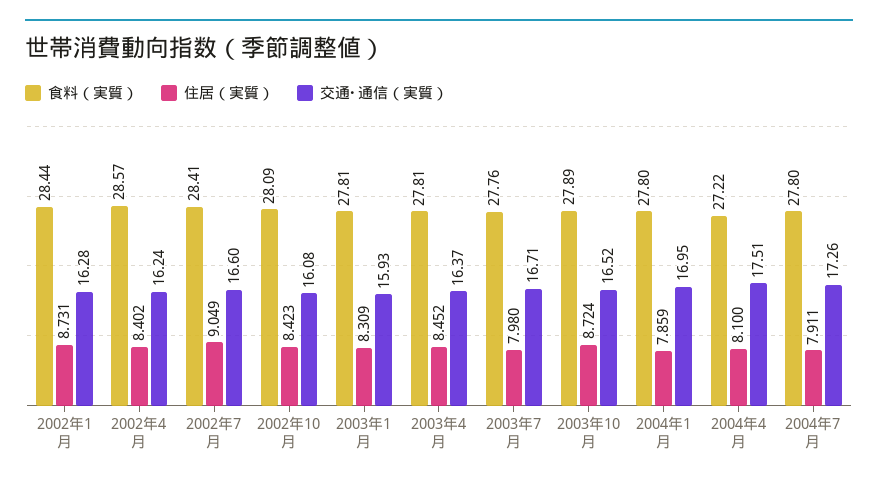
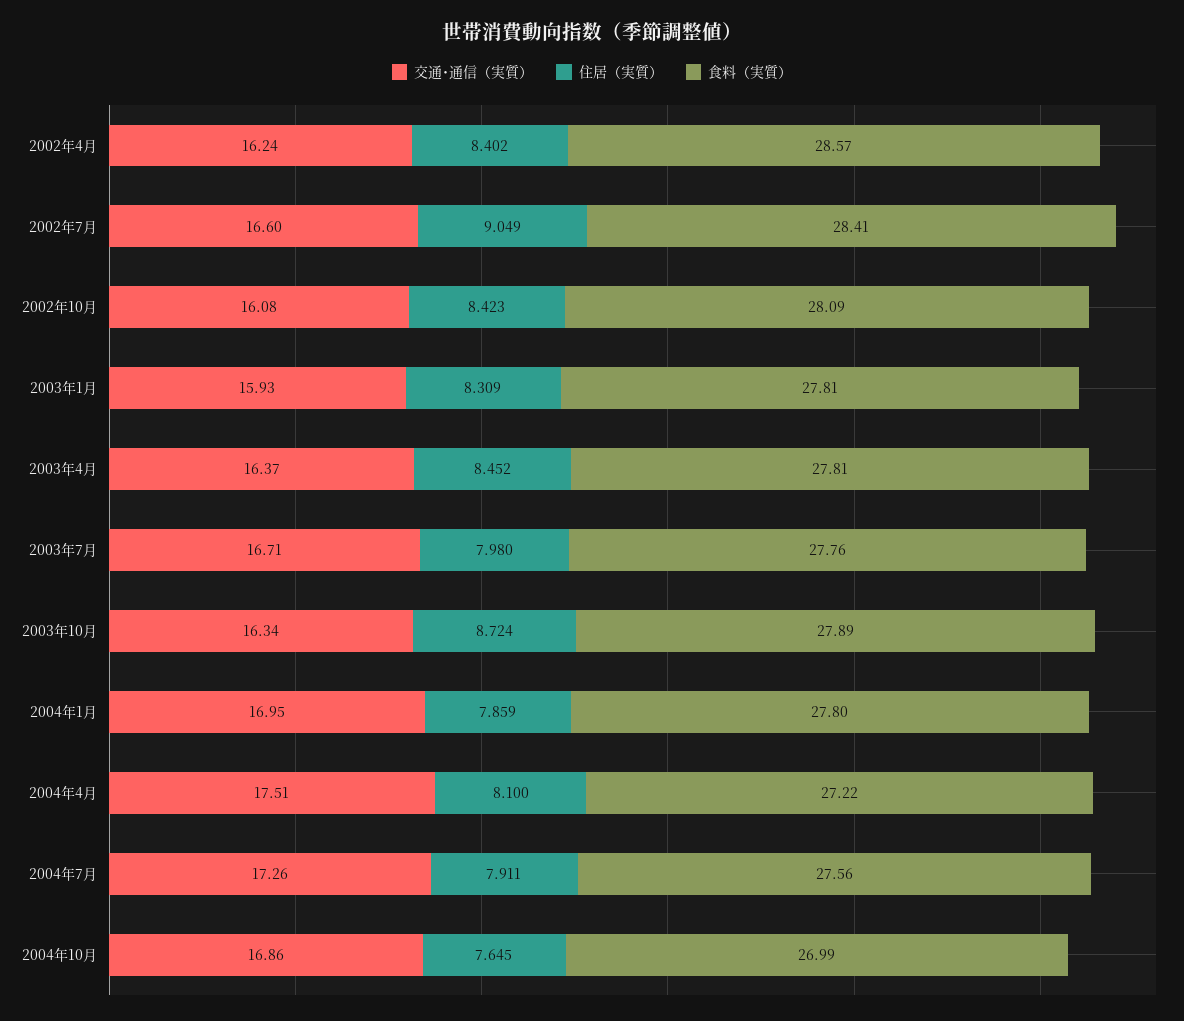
食料（実質）, 2002年1月: 28.44 -> none
住居（実質）, 2002年1月: 8.731 -> none
交通･通信（実質）, 2002年1月: 16.28 -> none
交通･通信（実質）, 2003年10月: 16.52 -> 16.34
食料（実質）, 2004年7月: 27.8 -> 27.56
交通･通信（実質）, 2004年10月: none -> 16.86
住居（実質）, 2004年10月: none -> 7.645
食料（実質）, 2004年10月: none -> 26.99

